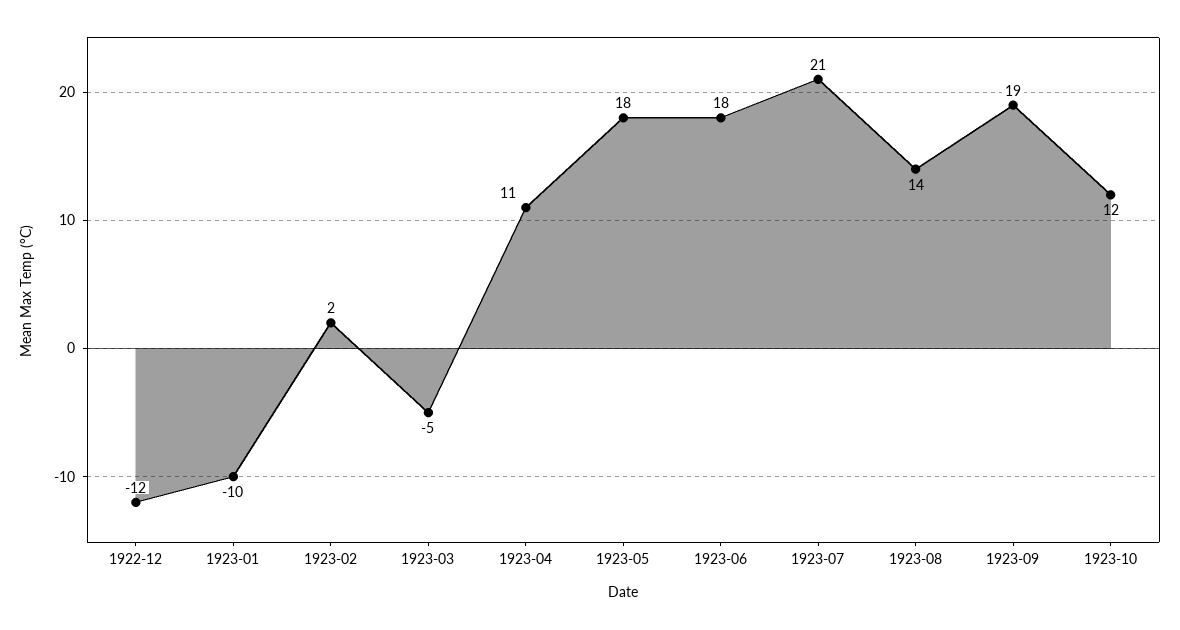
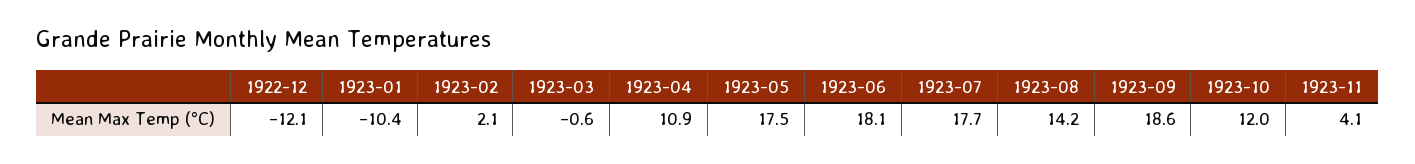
1923-03: -5 -> -0.6
1923-07: 21 -> 17.7
1923-11: none -> 4.1

